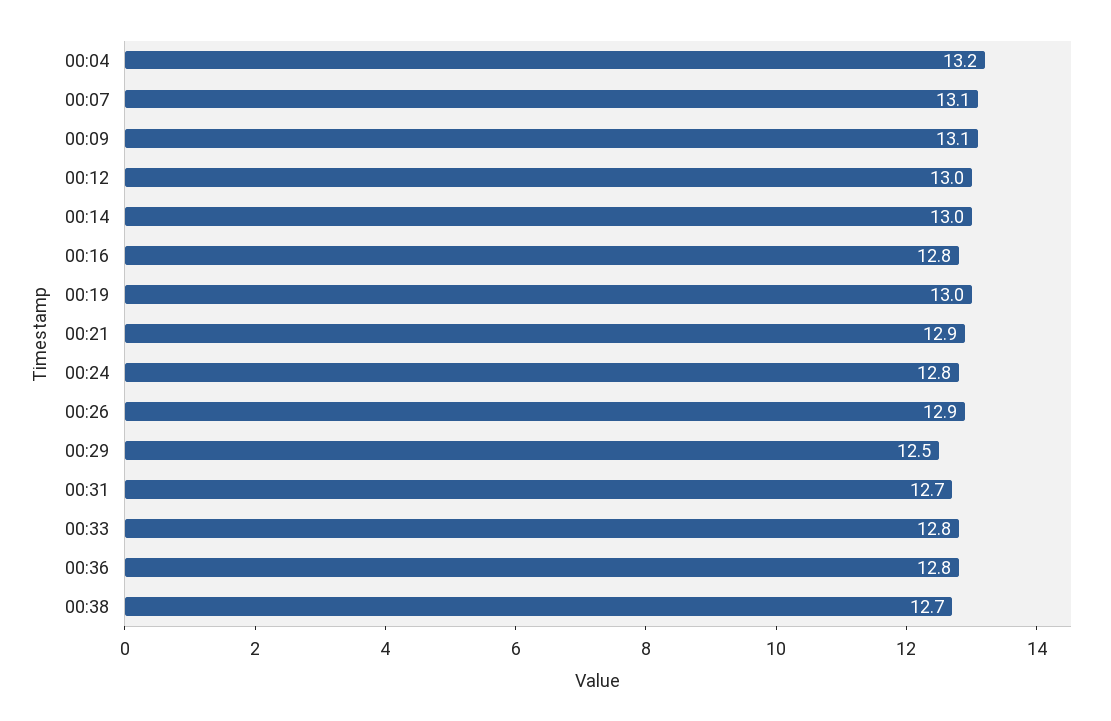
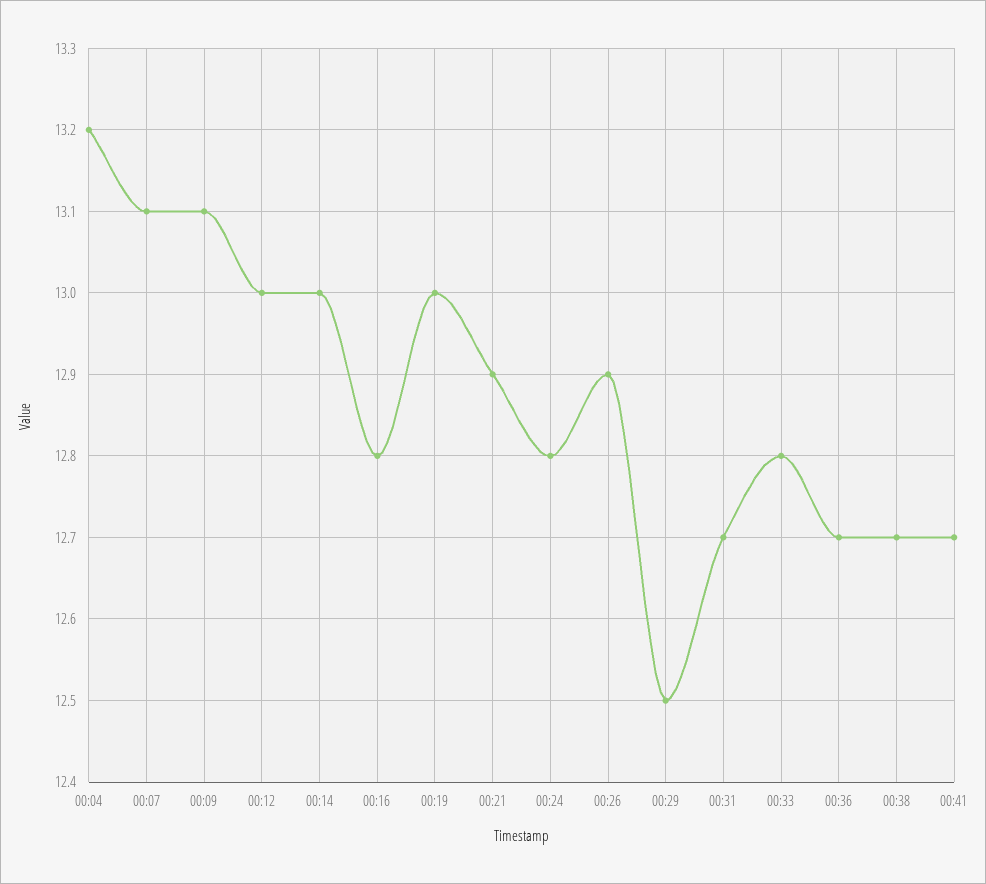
00:36: 12.8 -> 12.7
00:41: none -> 12.7

